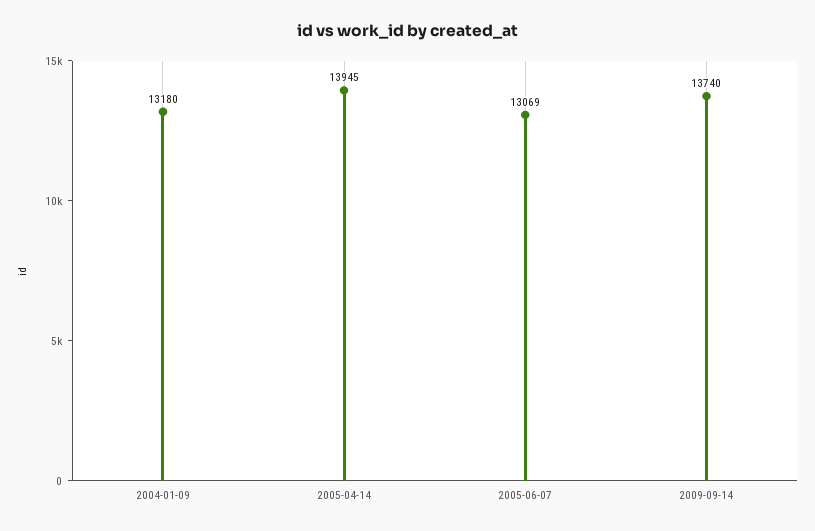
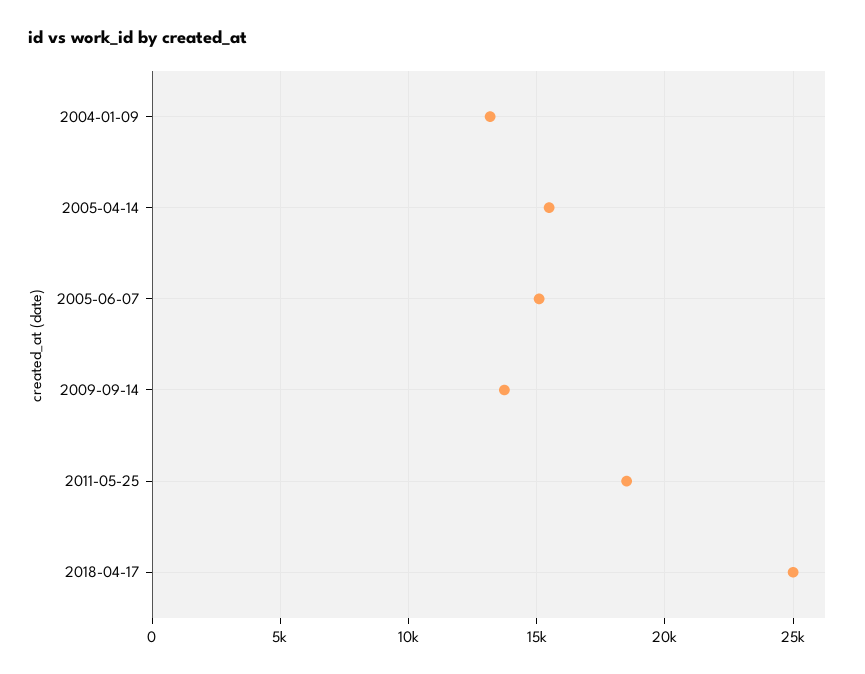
2005-04-14: 13945 -> 15500
2005-06-07: 13069 -> 15000
2011-05-25: none -> 18500
2018-04-17: none -> 25000

